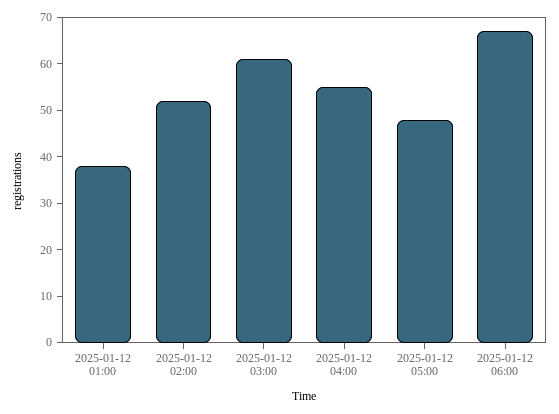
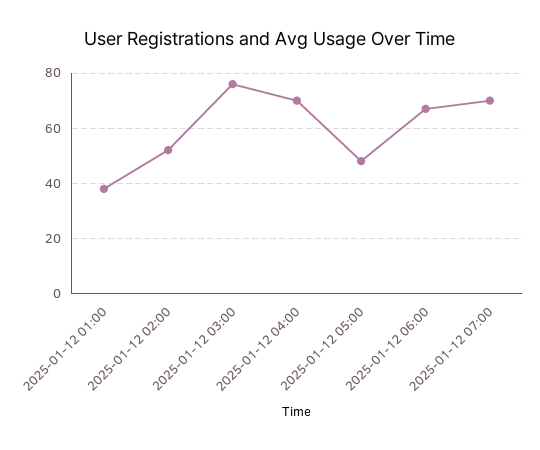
2025-01-12 03:00: 60 -> 75
2025-01-12 04:00: 55 -> 70
2025-01-12 07:00: none -> 70

